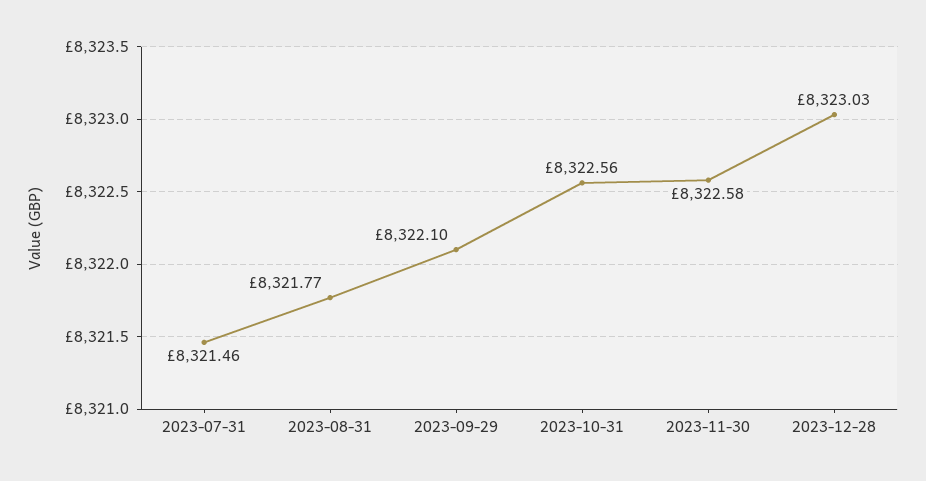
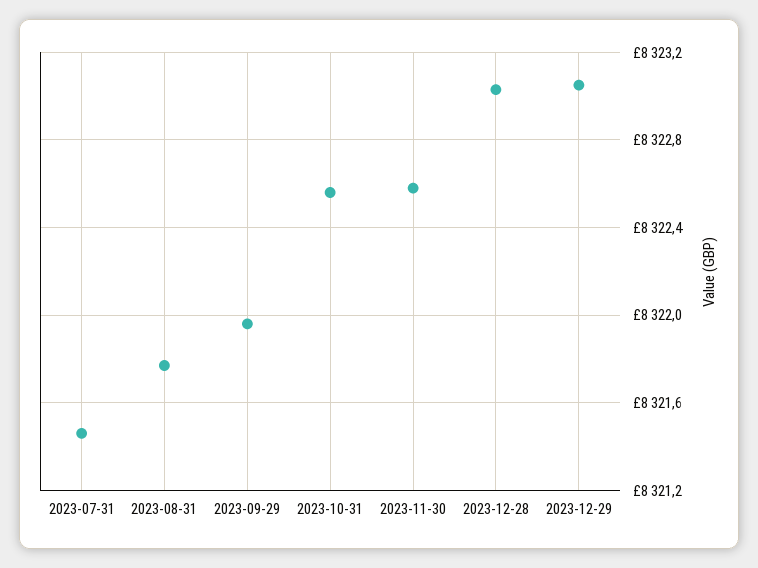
2023-09-29: 8322.1 -> 8321.95
2023-12-29: none -> 8323.05

